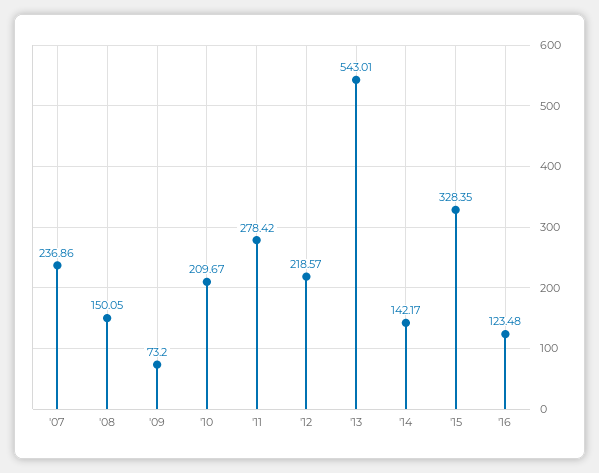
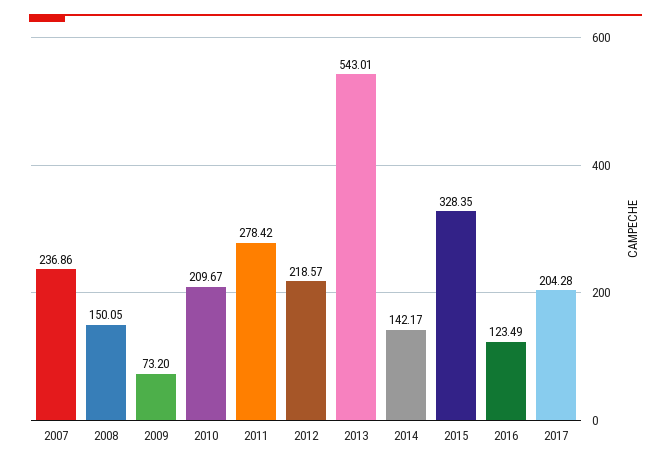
'16: 123.48 -> 123.49
2017: none -> 204.28

